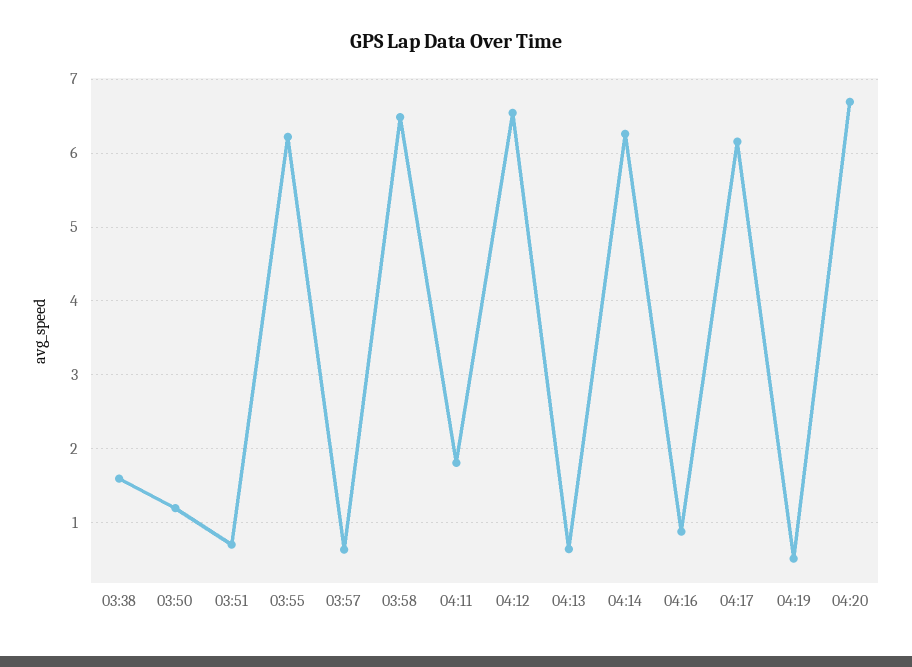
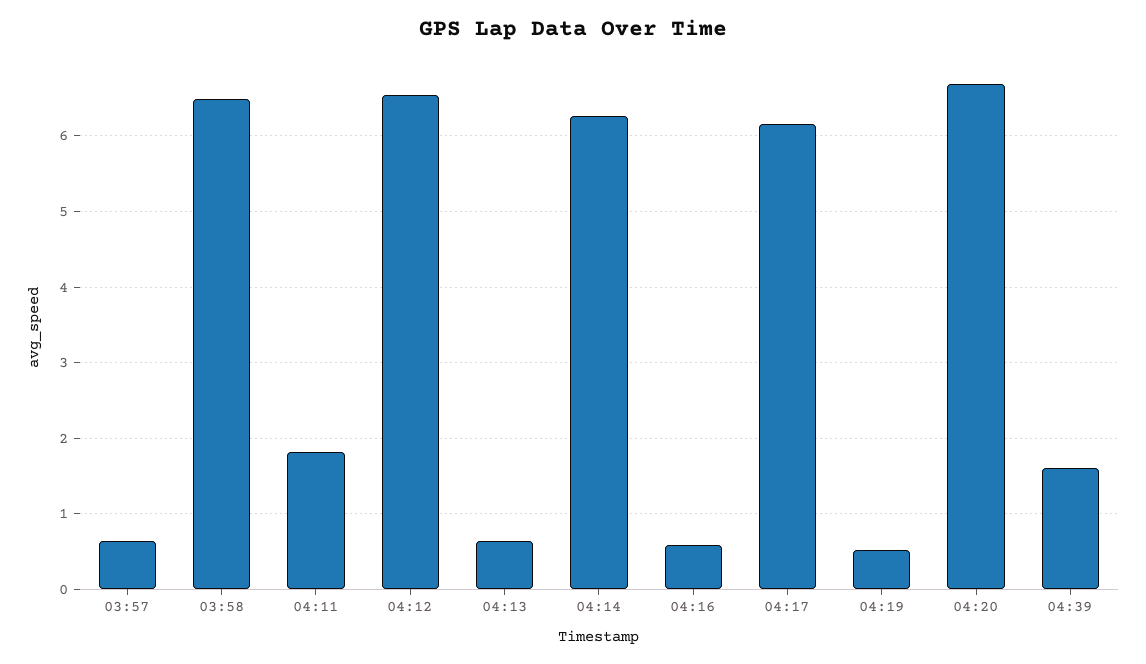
03:38: 1.6 -> none
03:50: 1.2 -> none
03:51: 0.7 -> none
03:55: 6.2 -> none
04:16: 0.9 -> 0.6
04:39: none -> 1.6

